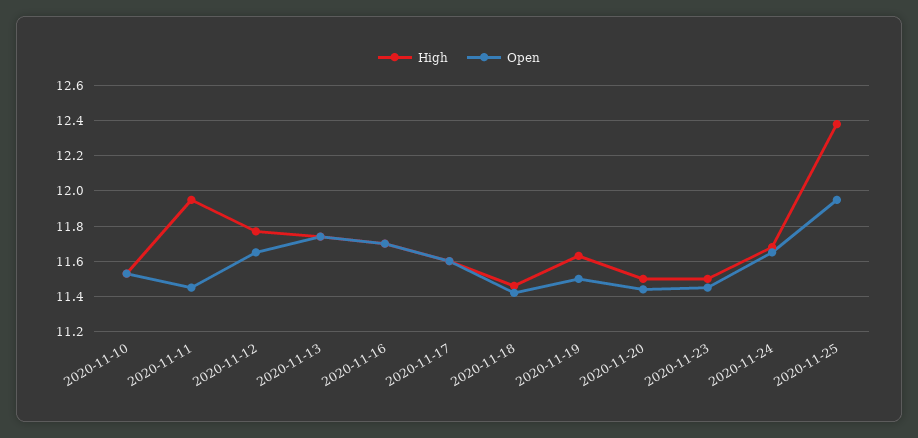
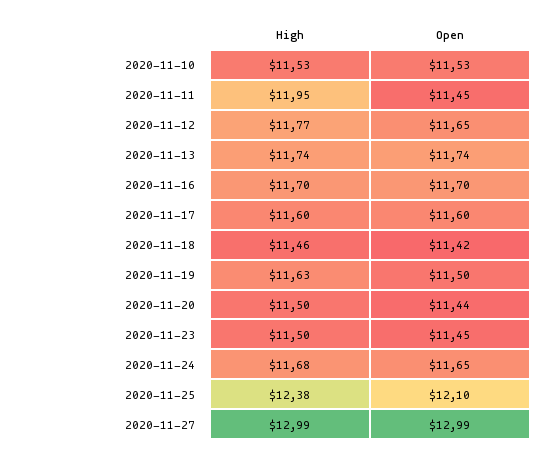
Open, 2020-11-25: 11.95 -> 12.1
High, 2020-11-27: none -> 12.99
Open, 2020-11-27: none -> 12.99

